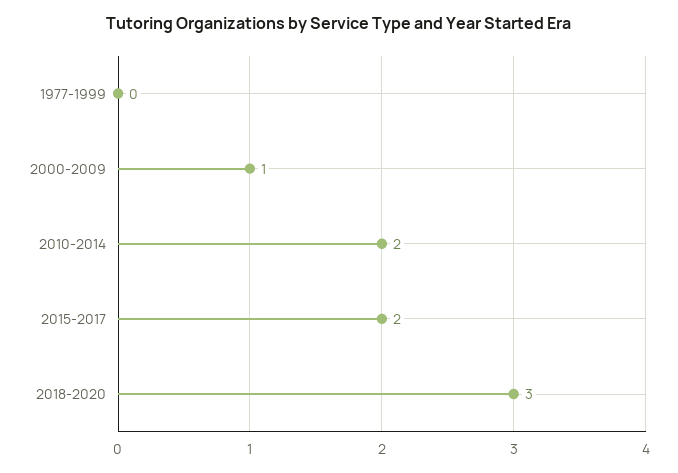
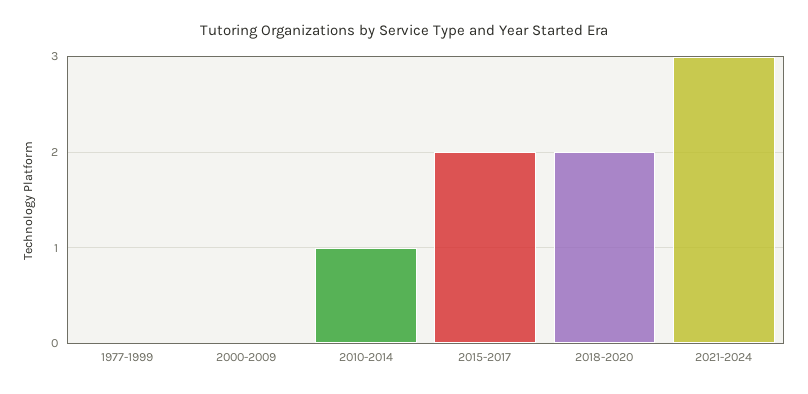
2000-2009: 1 -> 0
2010-2014: 2 -> 1
2018-2020: 3 -> 2
2021-2024: none -> 3

